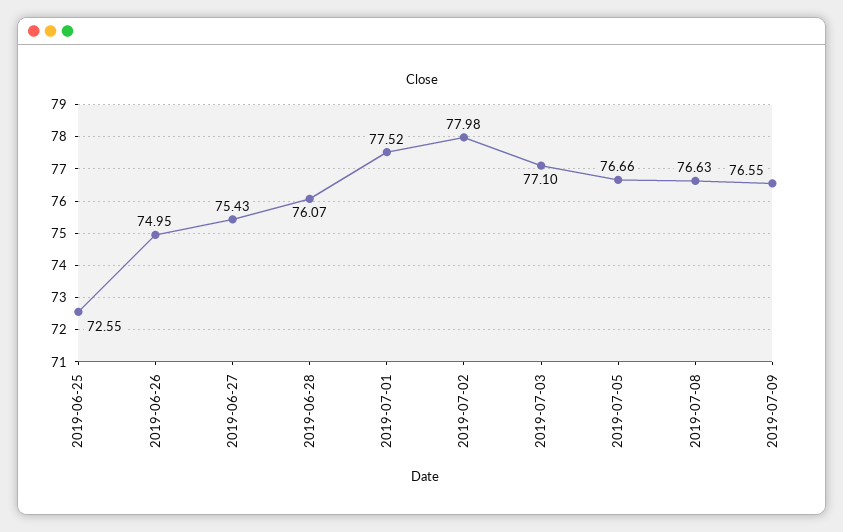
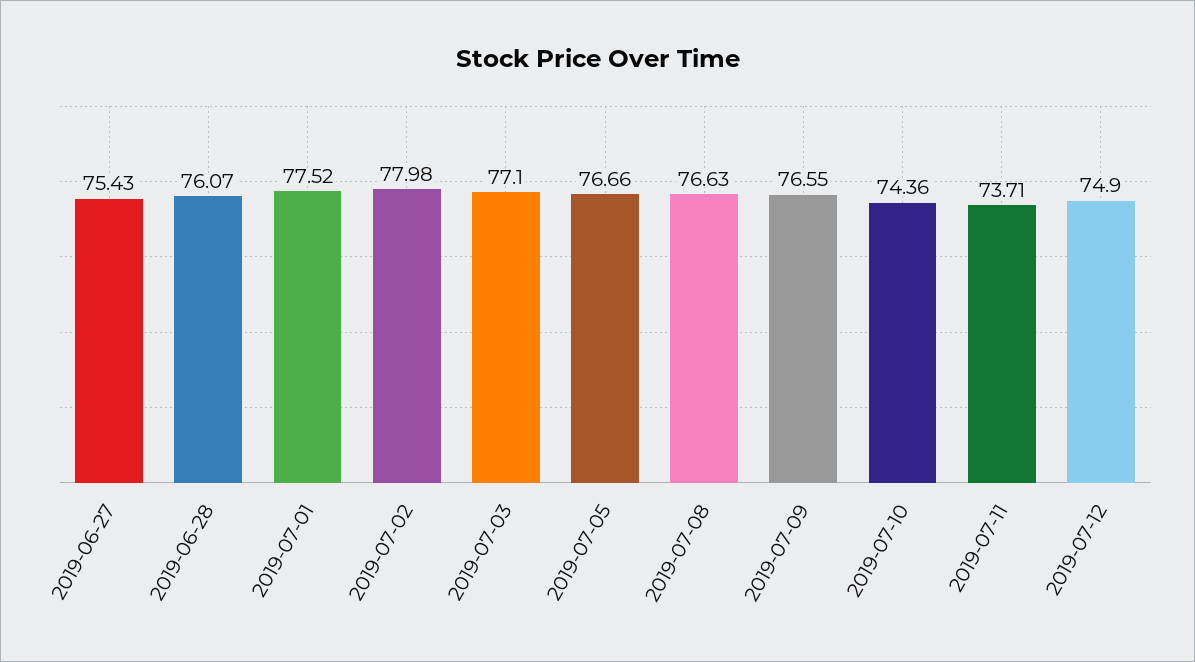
2019-06-25: 72.55 -> none
2019-06-26: 74.95 -> none
2019-07-10: none -> 74.36
2019-07-11: none -> 73.71
2019-07-12: none -> 74.9

